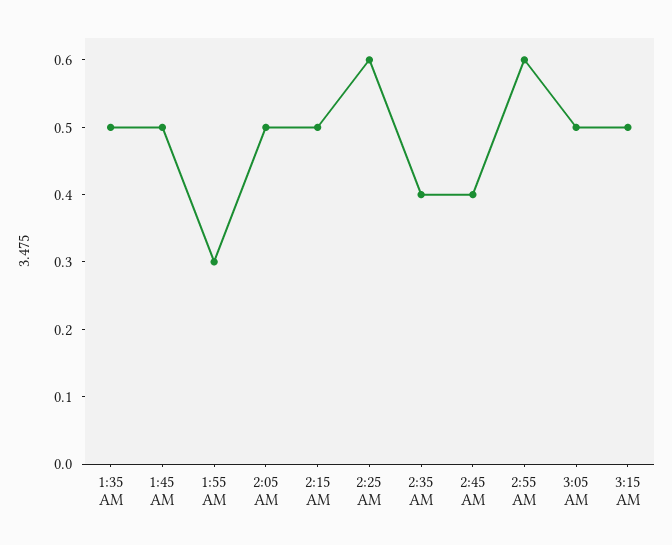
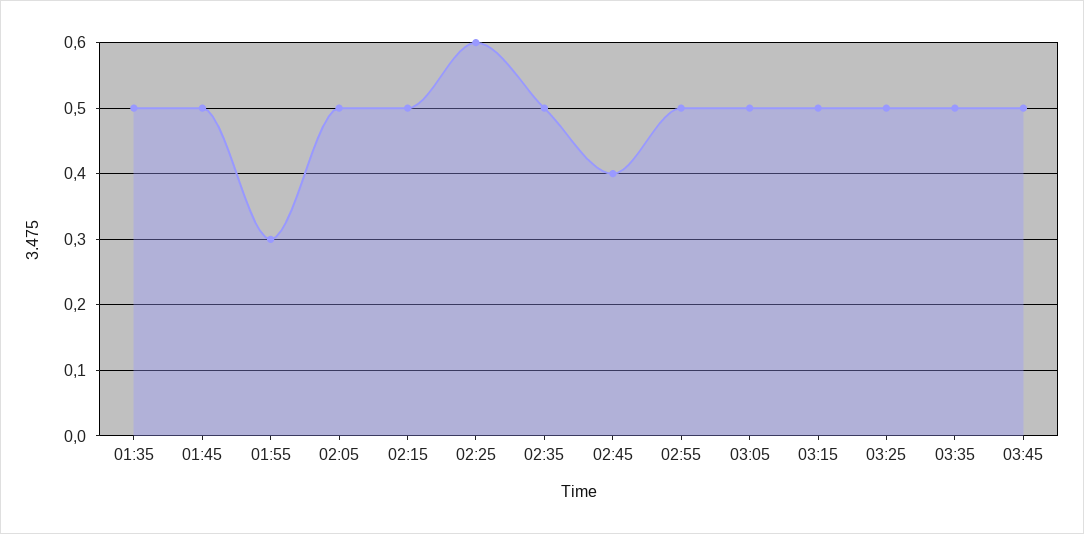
2:35 AM: 0.4 -> 0.5
2:55 AM: 0.6 -> 0.5
03:25: none -> 0.5
03:35: none -> 0.5
03:45: none -> 0.5

